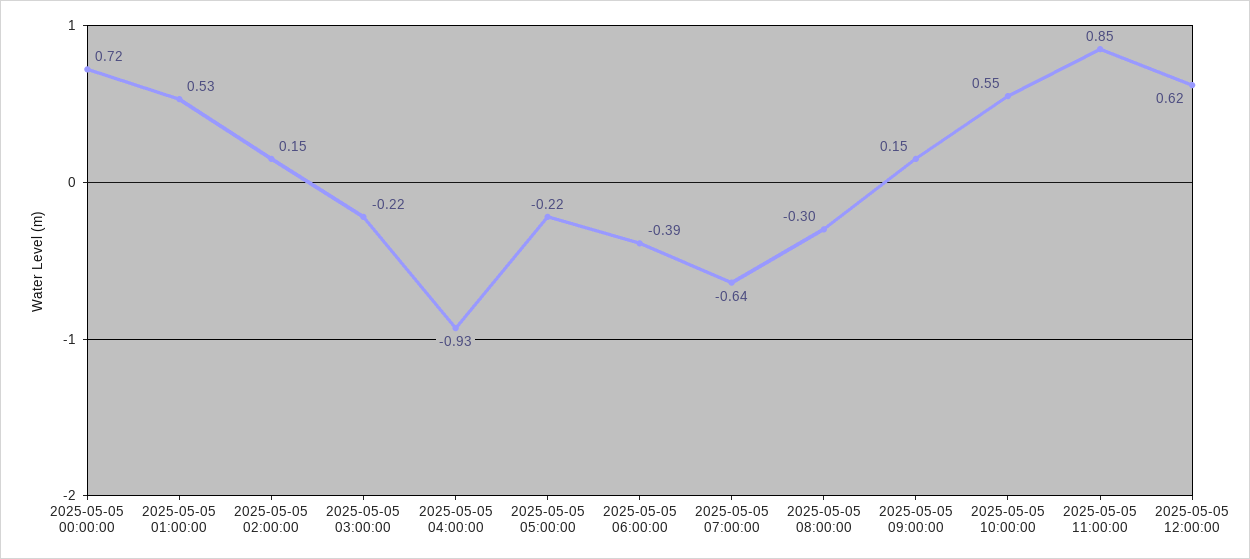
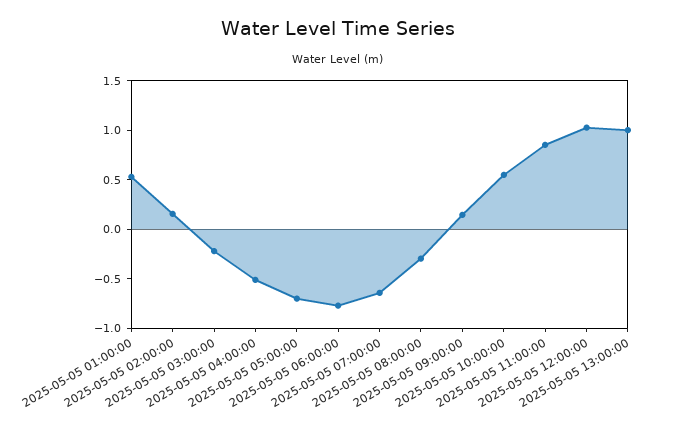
2025-05-05 00:00:00: 0.72 -> none
2025-05-05 04:00:00: -0.93 -> -0.5
2025-05-05 05:00:00: -0.22 -> -0.7
2025-05-05 06:00:00: -0.39 -> -0.8
2025-05-05 12:00:00: 0.62 -> 1
2025-05-05 13:00:00: none -> 1

